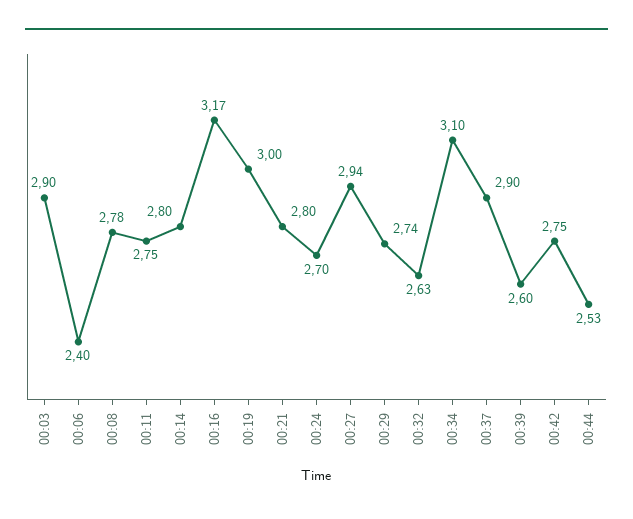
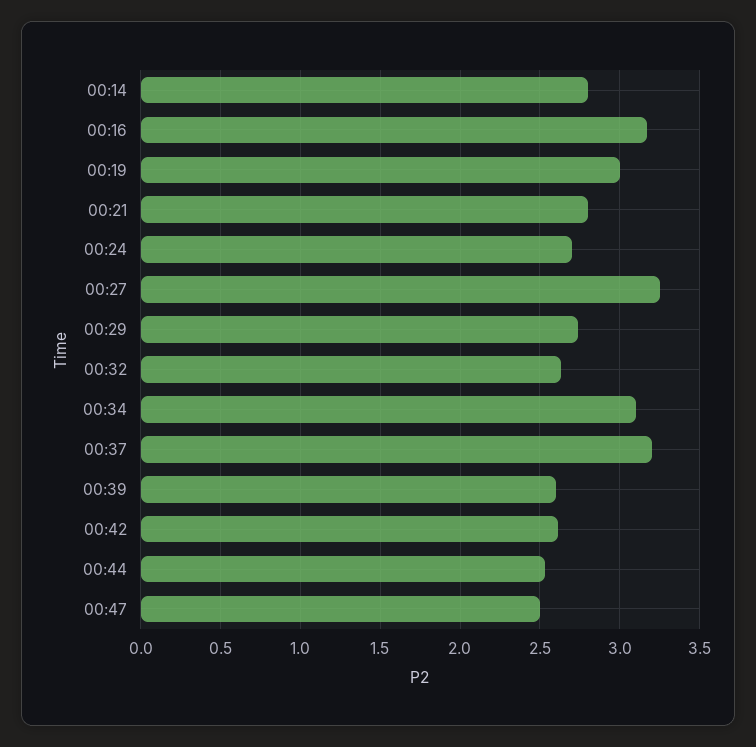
00:03: 2.9 -> none
00:06: 2.4 -> none
00:08: 2.78 -> none
00:11: 2.75 -> none
00:27: 2.94 -> 3.25
00:37: 2.9 -> 3.2
00:42: 2.75 -> 2.6
00:47: none -> 2.5

